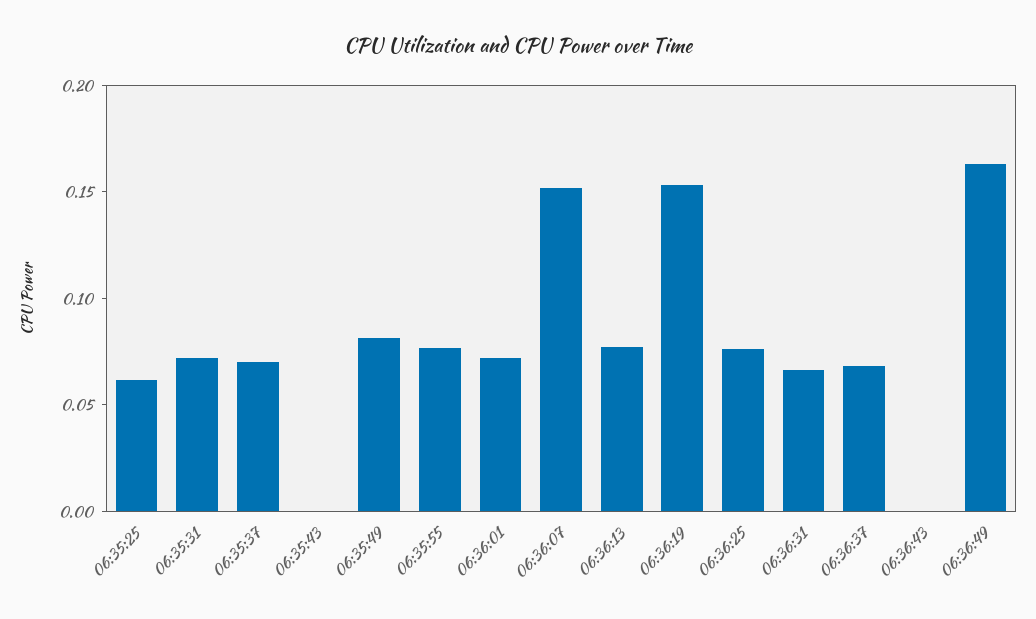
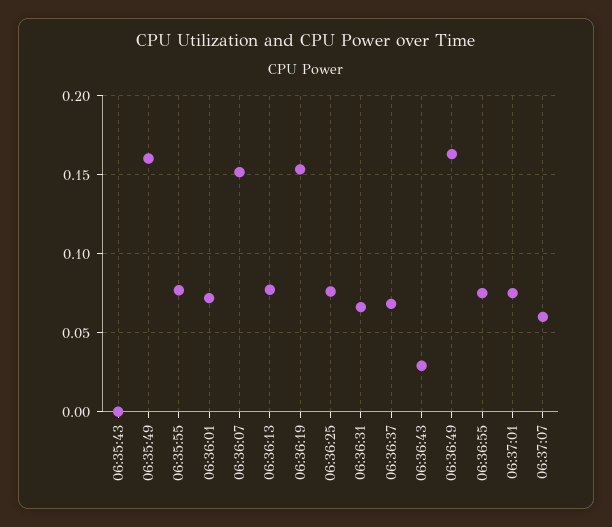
06:35:25: 0.06 -> none
06:35:31: 0.07 -> none
06:35:37: 0.07 -> none
06:35:49: 0.08 -> 0.16
06:36:43: 0 -> 0.03
06:36:55: none -> 0.075
06:37:01: none -> 0.075
06:37:07: none -> 0.06

